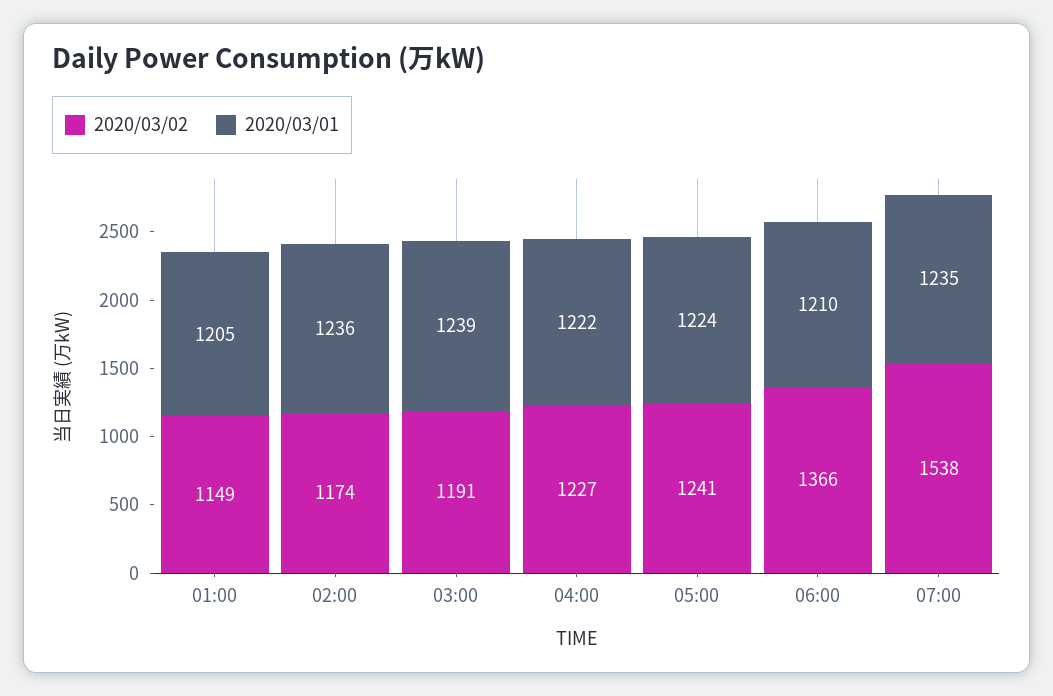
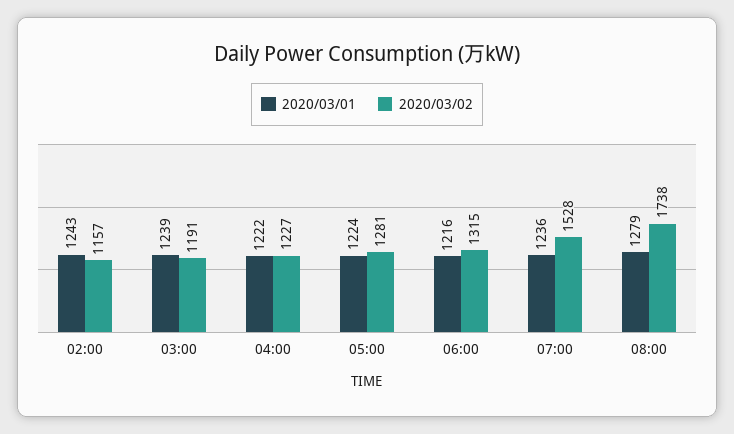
2020/03/02, 01:00: 1149 -> none
2020/03/01, 01:00: 1205 -> none
2020/03/02, 02:00: 1174 -> 1157
2020/03/01, 02:00: 1236 -> 1243
2020/03/02, 05:00: 1241 -> 1281
2020/03/02, 06:00: 1366 -> 1315
2020/03/01, 06:00: 1210 -> 1216
2020/03/02, 07:00: 1538 -> 1528
2020/03/01, 07:00: 1235 -> 1236
2020/03/01, 08:00: none -> 1279
2020/03/02, 08:00: none -> 1738

